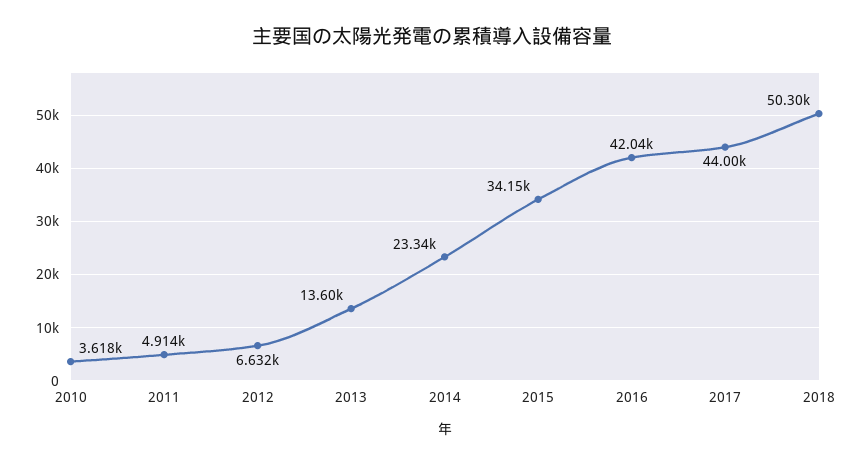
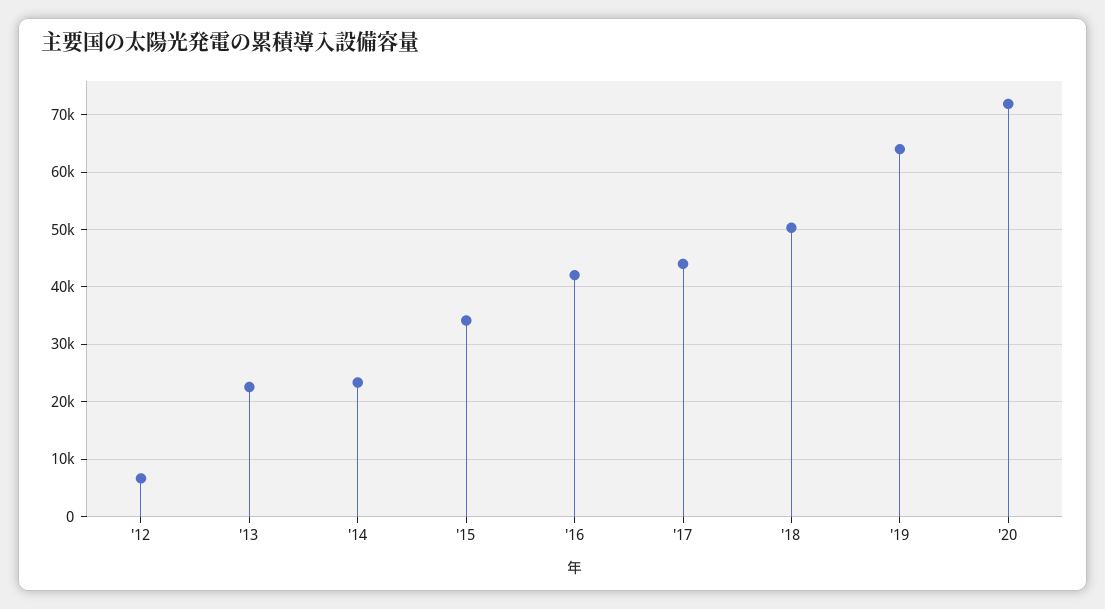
2010: 3618 -> none
2011: 4914 -> none
2013: 13600 -> 22000
'19: none -> 64000
'20: none -> 72000

